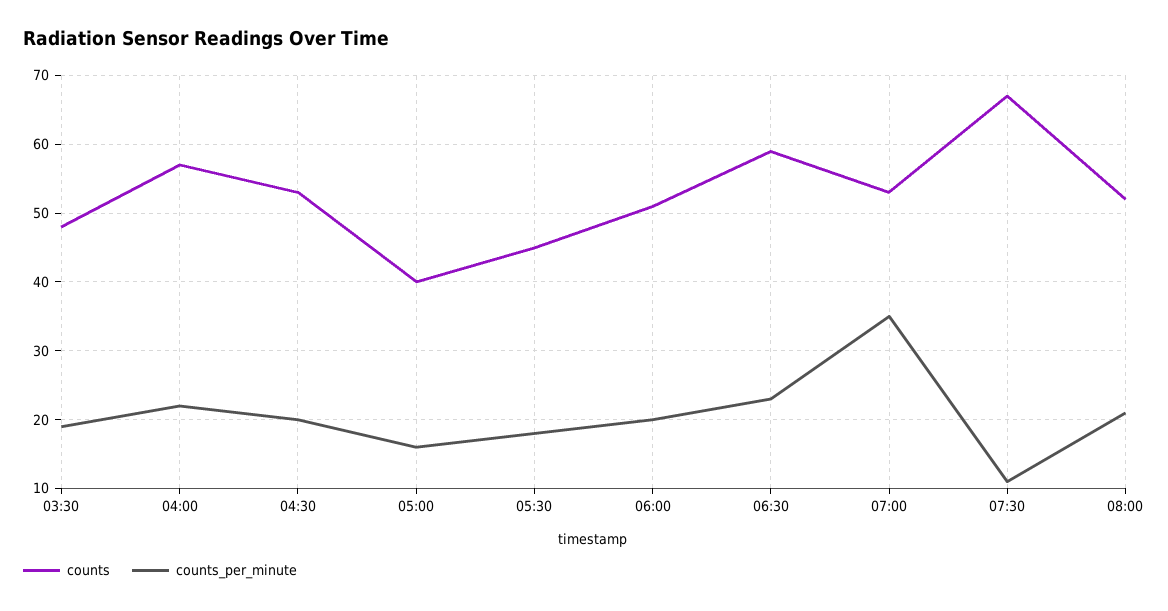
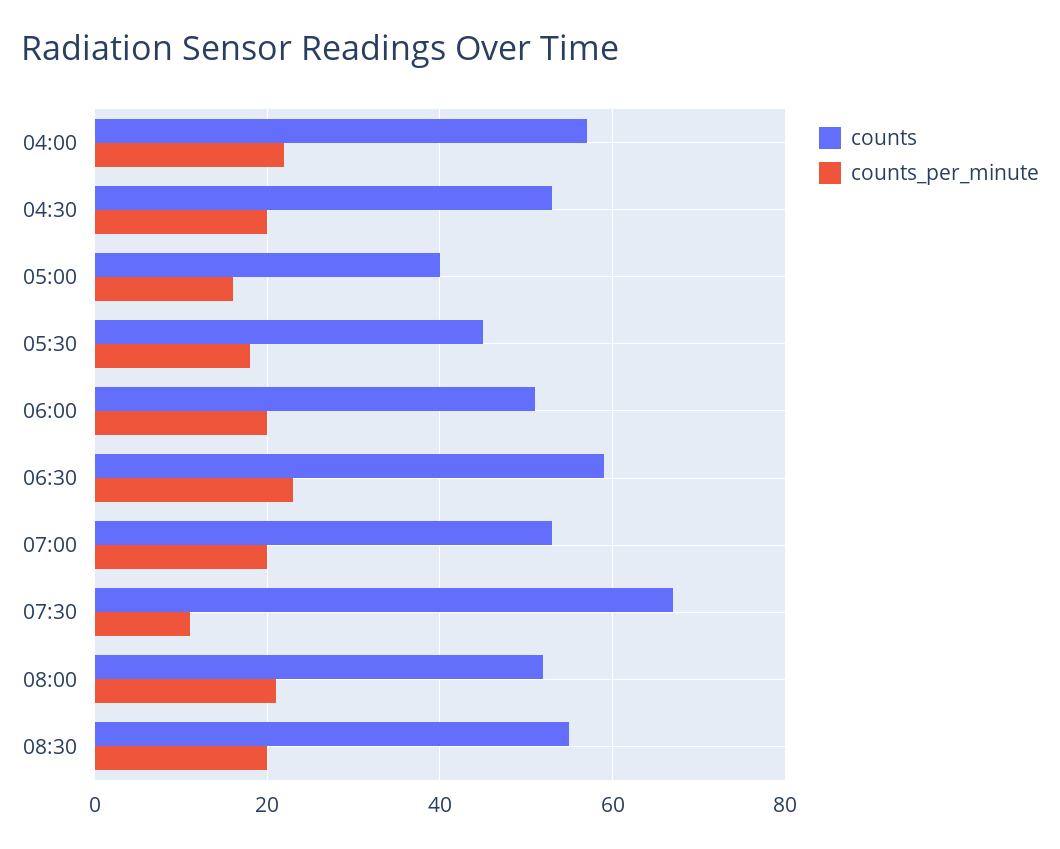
counts, 03:30: 48 -> none
counts_per_minute, 03:30: 19 -> none
counts_per_minute, 07:00: 35 -> 20
counts, 08:30: none -> 55
counts_per_minute, 08:30: none -> 20

